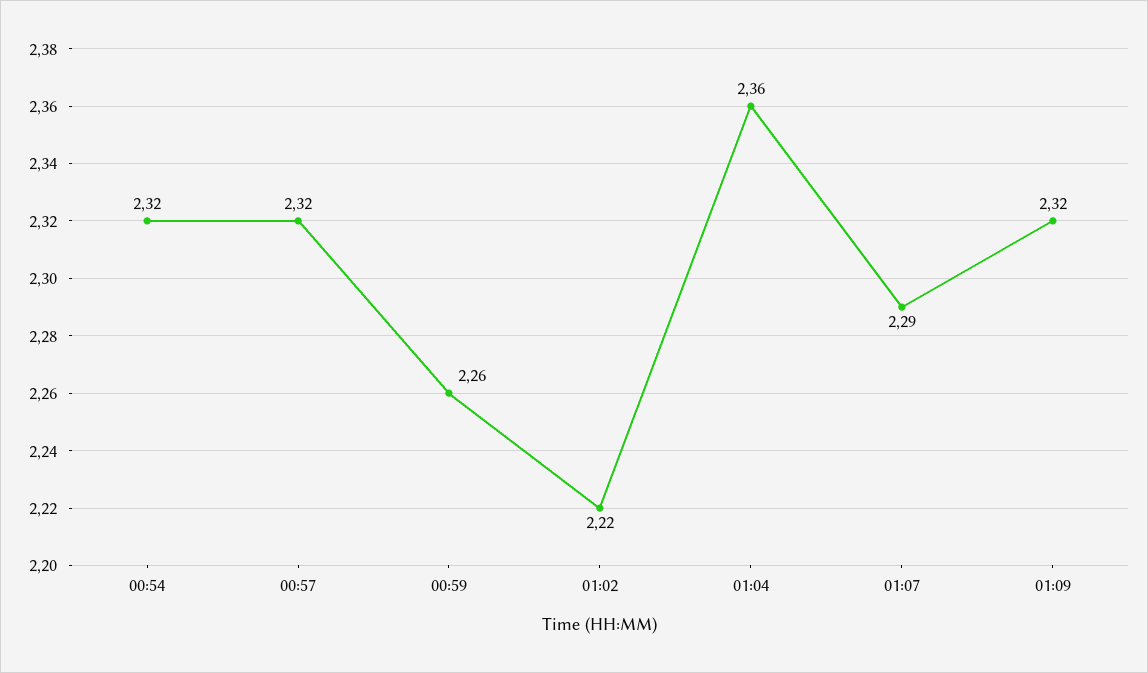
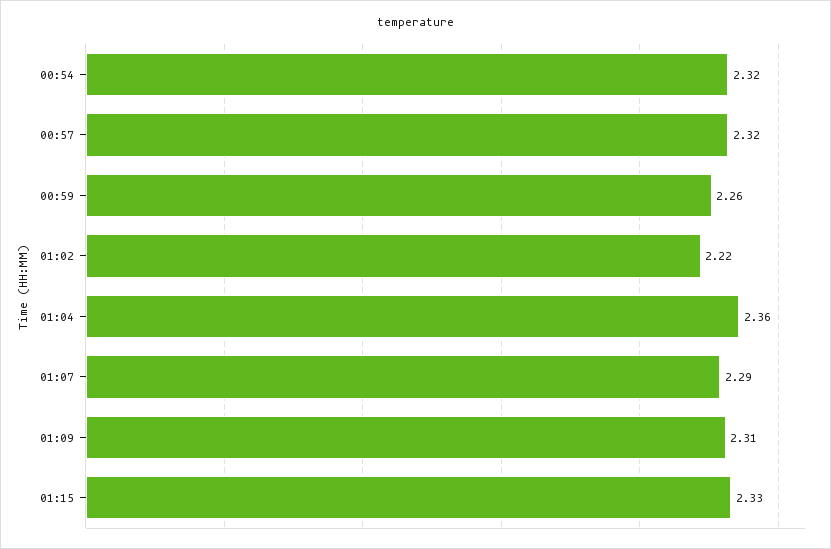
01:09: 2.32 -> 2.31
01:15: none -> 2.33

